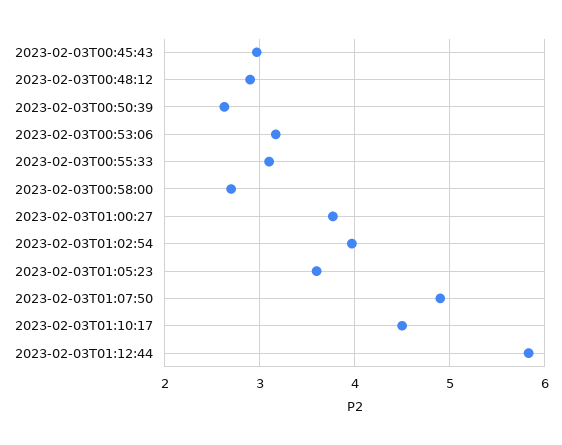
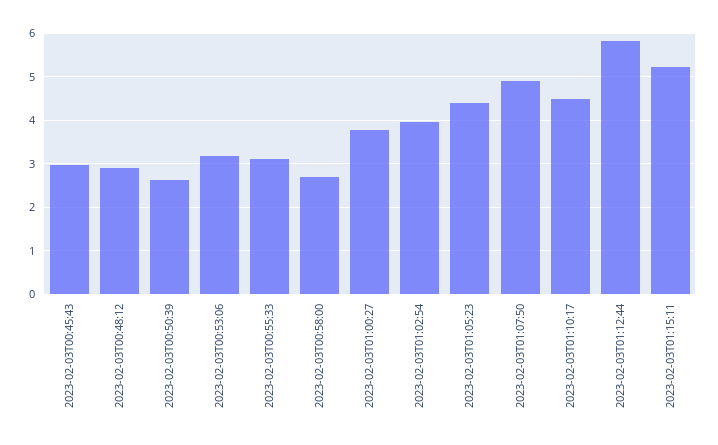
2023-02-03T01:05:23: 3.6 -> 4.4
2023-02-03T01:15:11: none -> 5.2

